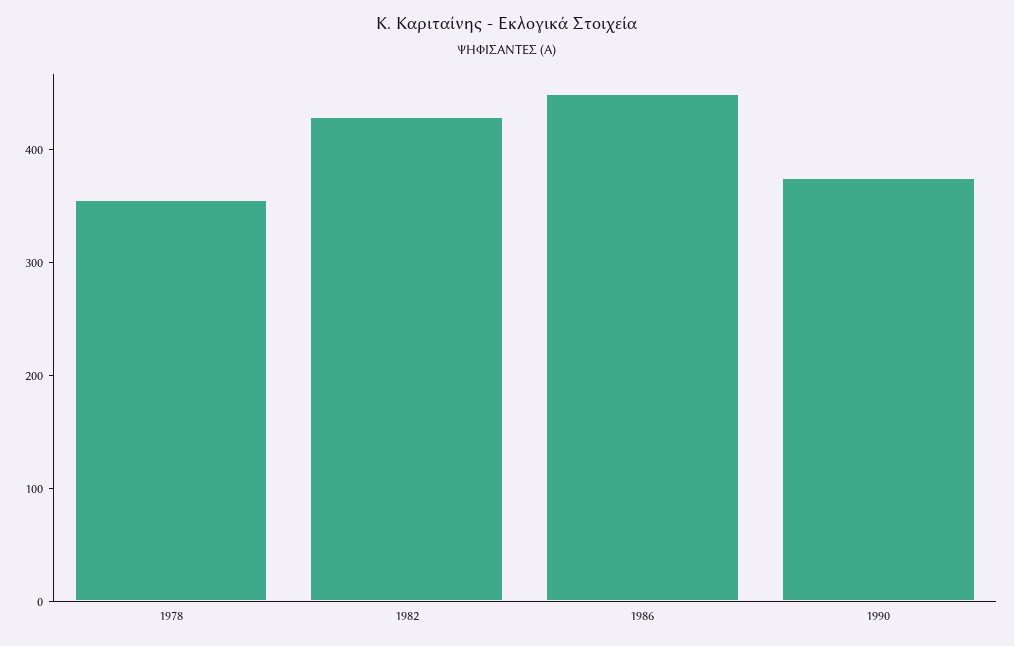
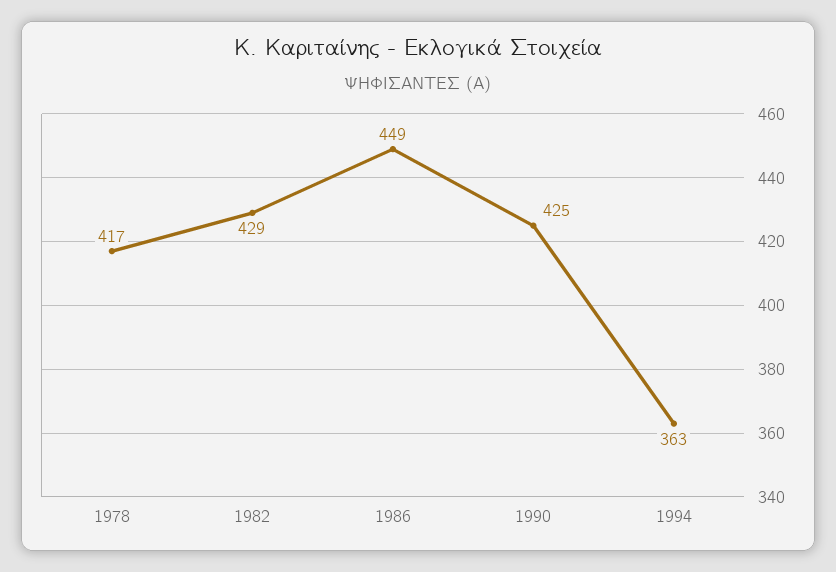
1978: 360 -> 417
1990: 380 -> 425
1994: none -> 363

